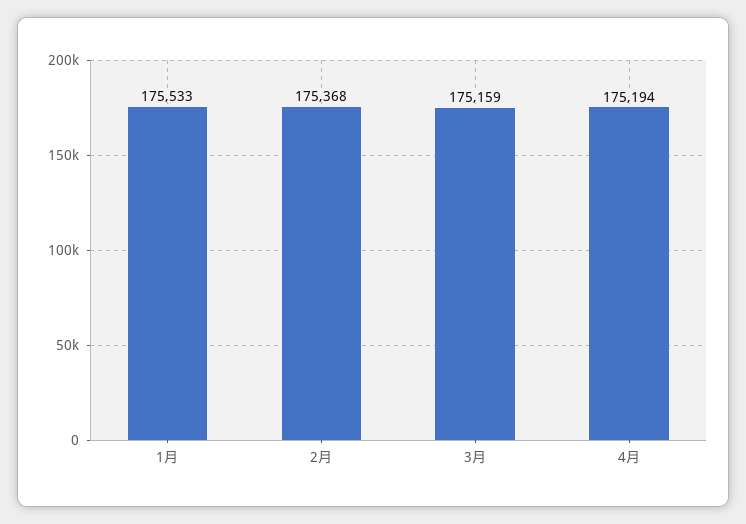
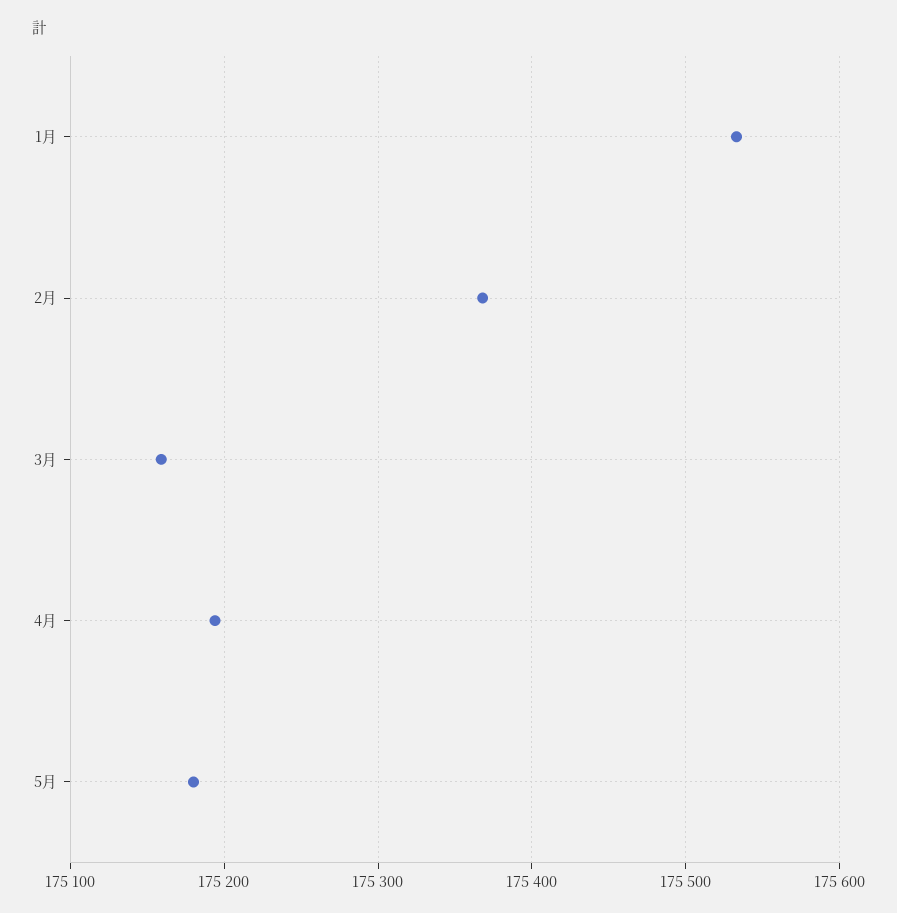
5月: none -> 175180

